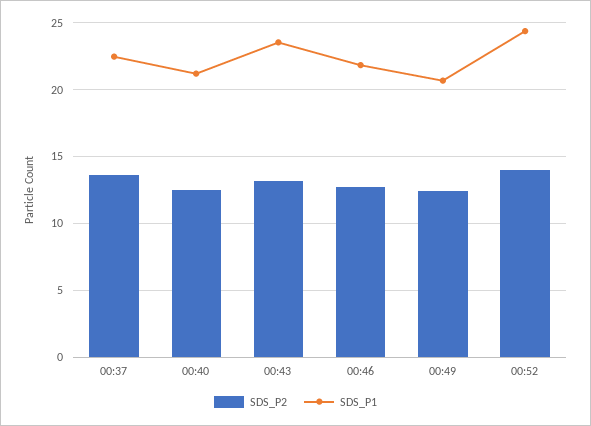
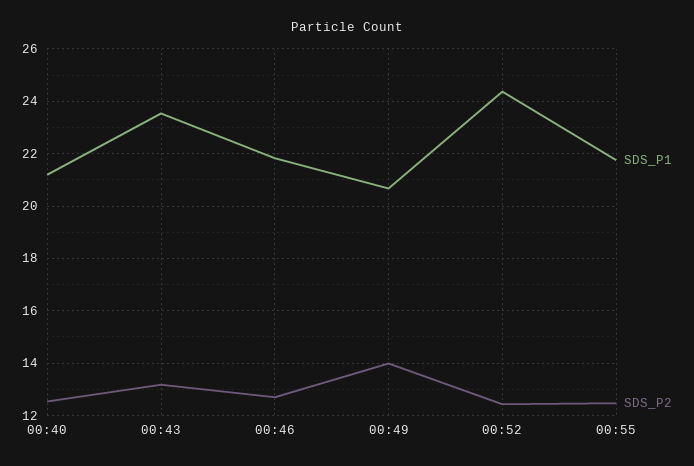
SDS_P2, 00:37: 13.5 -> none
SDS_P1, 00:37: 22.5 -> none
SDS_P2, 00:49: 12.5 -> 14
SDS_P2, 00:52: 14 -> 12.5
SDS_P1, 00:55: none -> 21.75
SDS_P2, 00:55: none -> 12.5

